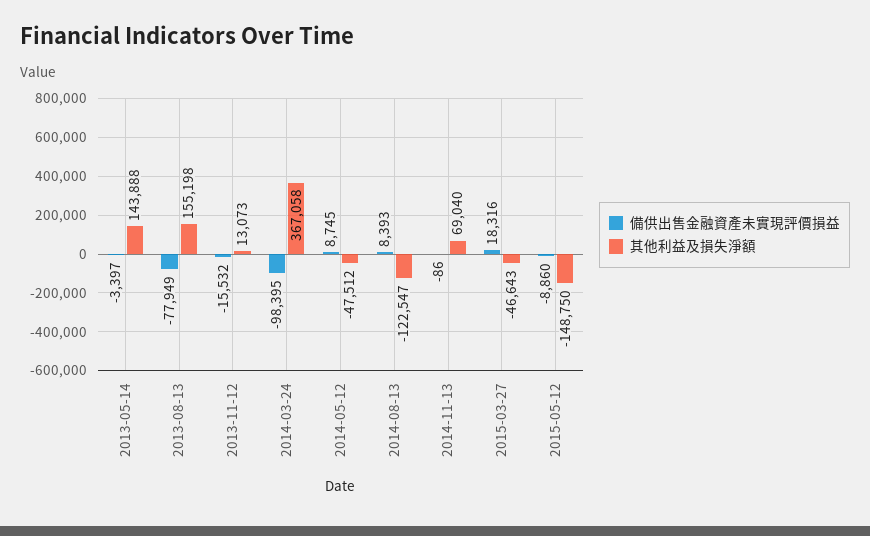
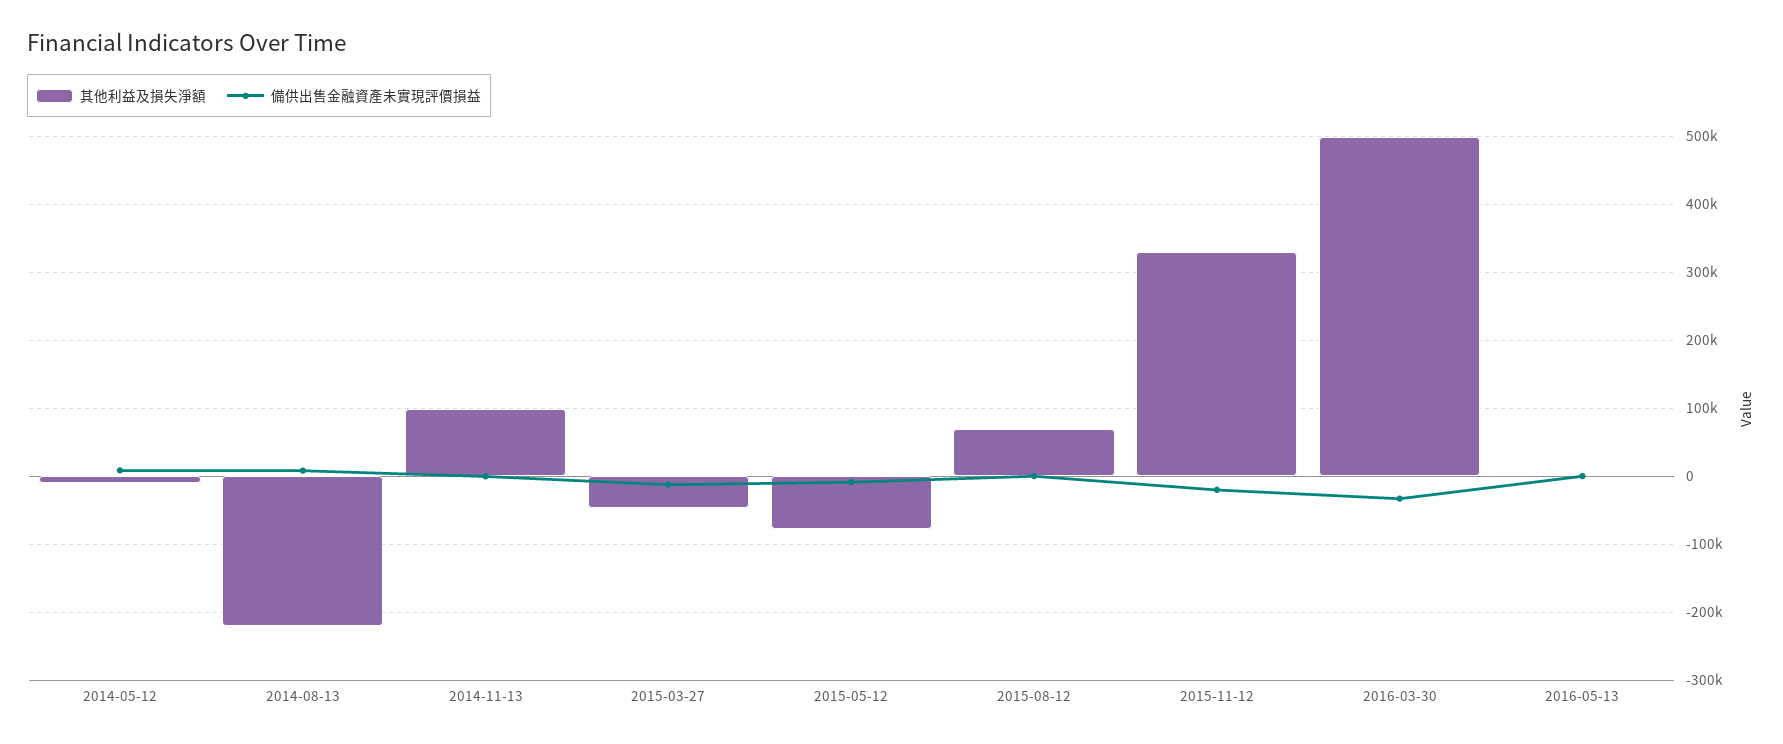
備供出售金融資產未實現評價損益, 2013-05-14: -3397 -> none
其他利益及損失淨額, 2013-05-14: 143888 -> none
備供出售金融資產未實現評價損益, 2013-08-13: -77949 -> none
其他利益及損失淨額, 2013-08-13: 155198 -> none
備供出售金融資產未實現評價損益, 2013-11-12: -15532 -> none
其他利益及損失淨額, 2013-11-12: 13073 -> none
備供出售金融資產未實現評價損益, 2014-03-24: -98395 -> none
其他利益及損失淨額, 2014-03-24: 367058 -> none
其他利益及損失淨額, 2014-05-12: -47512 -> -10000
其他利益及損失淨額, 2014-08-13: -122547 -> -220000
其他利益及損失淨額, 2014-11-13: 69040 -> 100000
備供出售金融資產未實現評價損益, 2015-03-27: 18316 -> -10000
其他利益及損失淨額, 2015-05-12: -148750 -> -80000
其他利益及損失淨額, 2015-08-12: none -> 70000
備供出售金融資產未實現評價損益, 2015-08-12: none -> 0
其他利益及損失淨額, 2015-11-12: none -> 330000
備供出售金融資產未實現評價損益, 2015-11-12: none -> -20000
其他利益及損失淨額, 2016-03-30: none -> 500000
備供出售金融資產未實現評價損益, 2016-03-30: none -> -30000
其他利益及損失淨額, 2016-05-13: none -> 0
備供出售金融資產未實現評價損益, 2016-05-13: none -> 0

